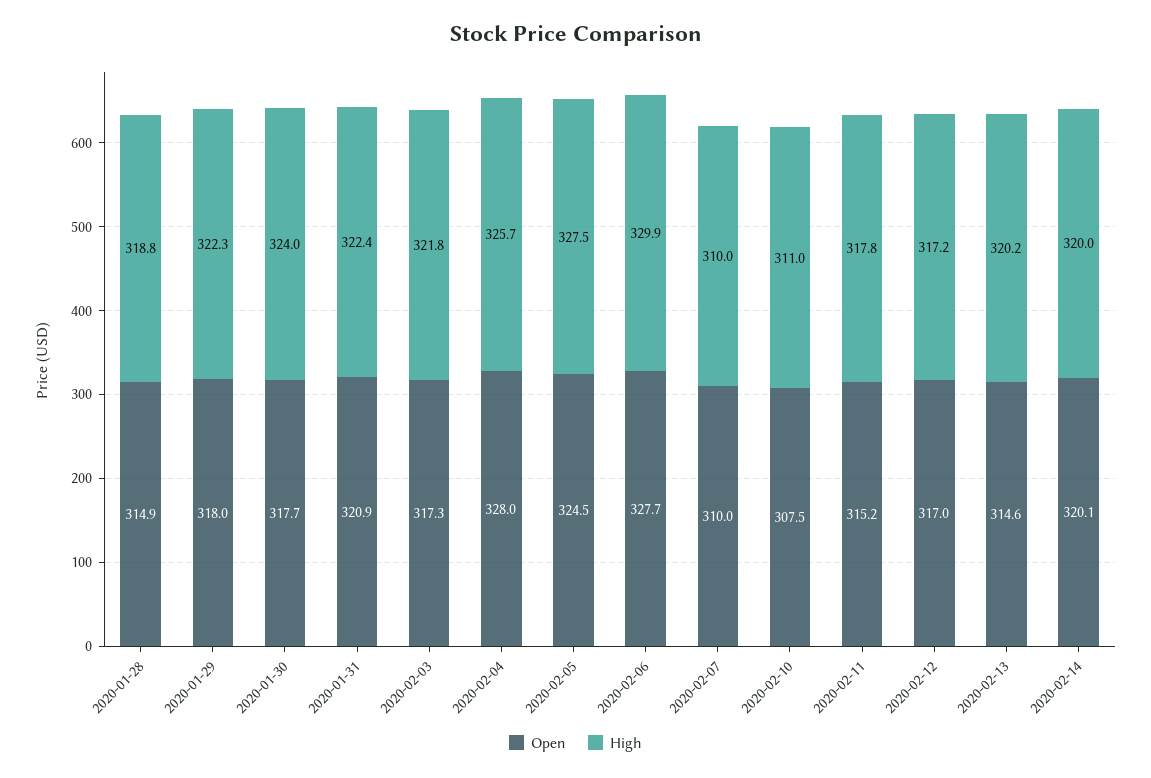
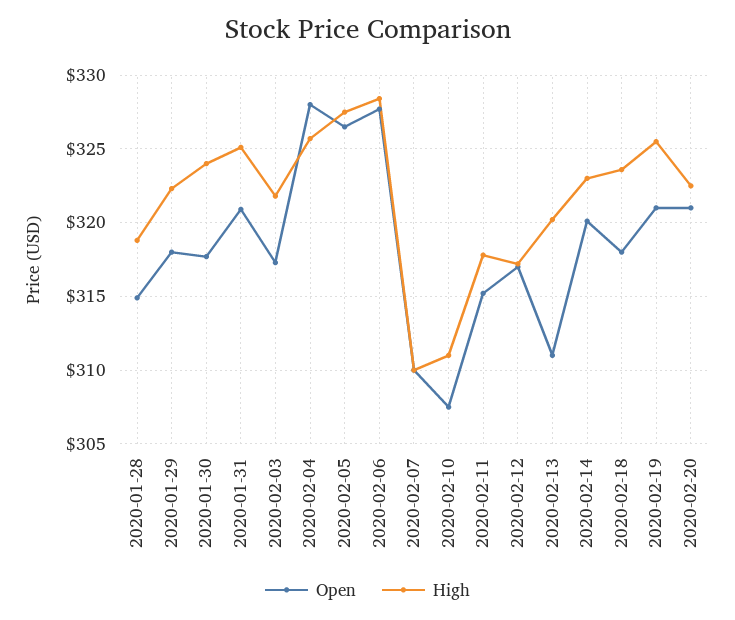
High, 2020-01-31: 322.4 -> 325
Open, 2020-02-05: 324.5 -> 326.5
High, 2020-02-06: 329.9 -> 328.5
Open, 2020-02-13: 314.6 -> 311
High, 2020-02-14: 320 -> 323
Open, 2020-02-18: none -> 318
High, 2020-02-18: none -> 323.5
Open, 2020-02-19: none -> 321
High, 2020-02-19: none -> 325.5
Open, 2020-02-20: none -> 321
High, 2020-02-20: none -> 322.5

